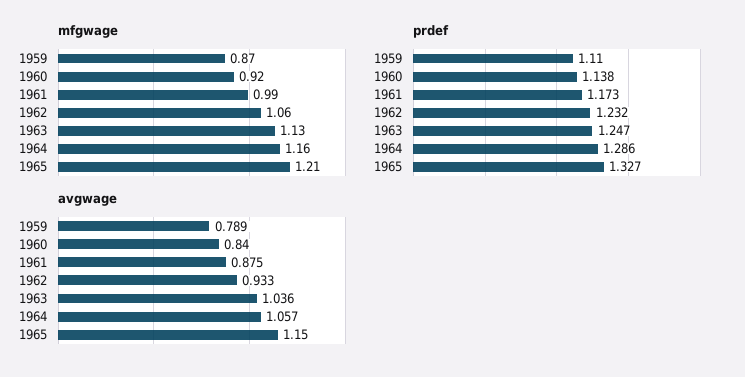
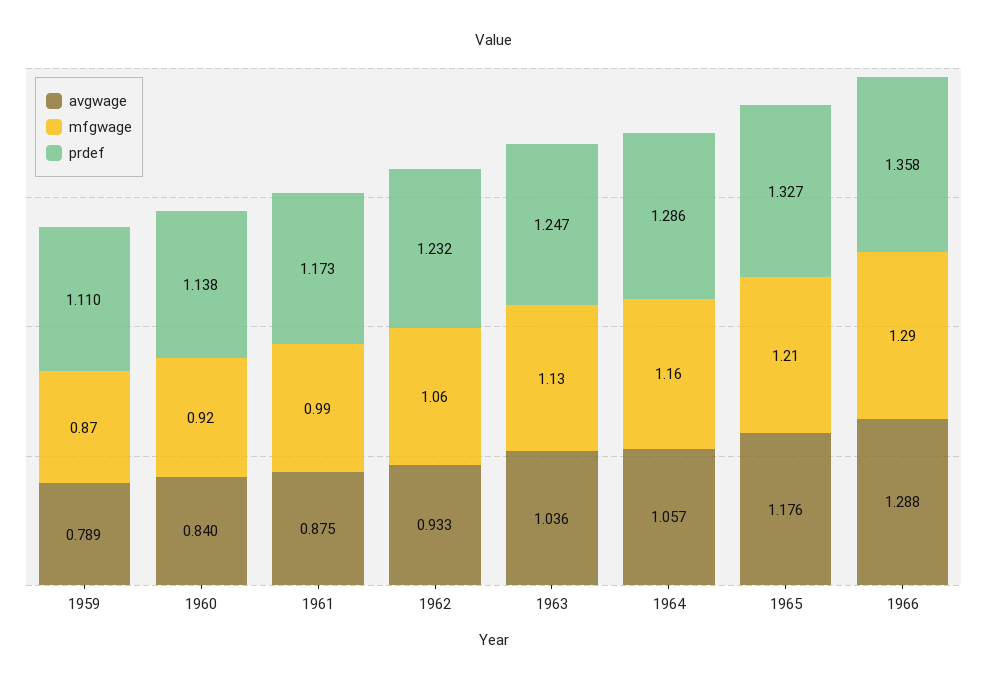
avgwage, 1965: 1.15 -> 1.176
avgwage, 1966: none -> 1.288
mfgwage, 1966: none -> 1.29
prdef, 1966: none -> 1.358

